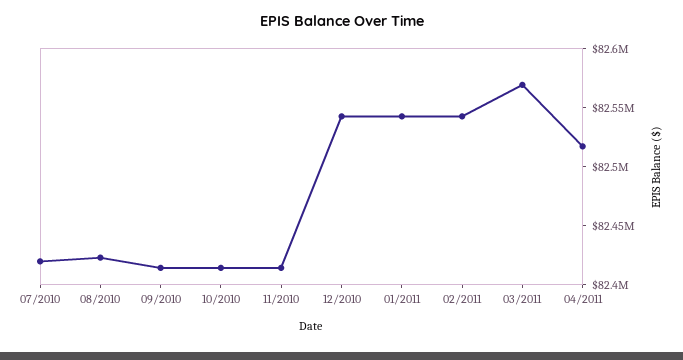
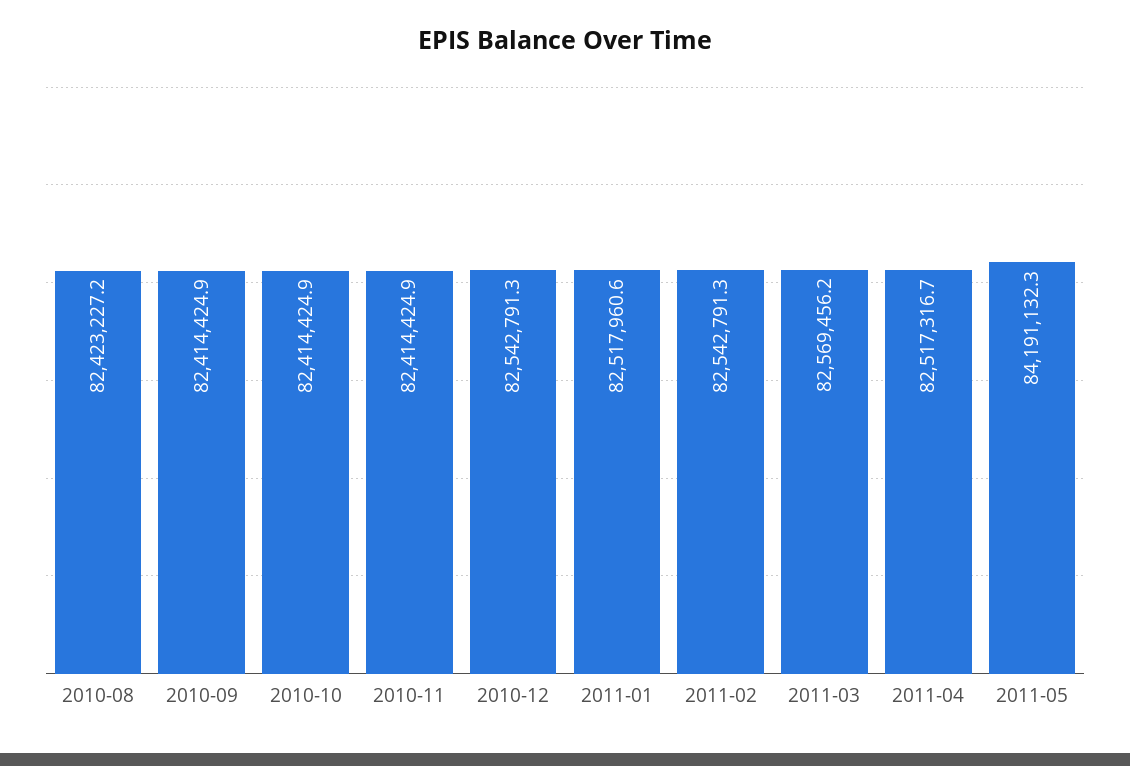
07/2010: 82420000 -> none
01/2011: 82540000 -> 82517960.6
2011-05: none -> 84191132.3

